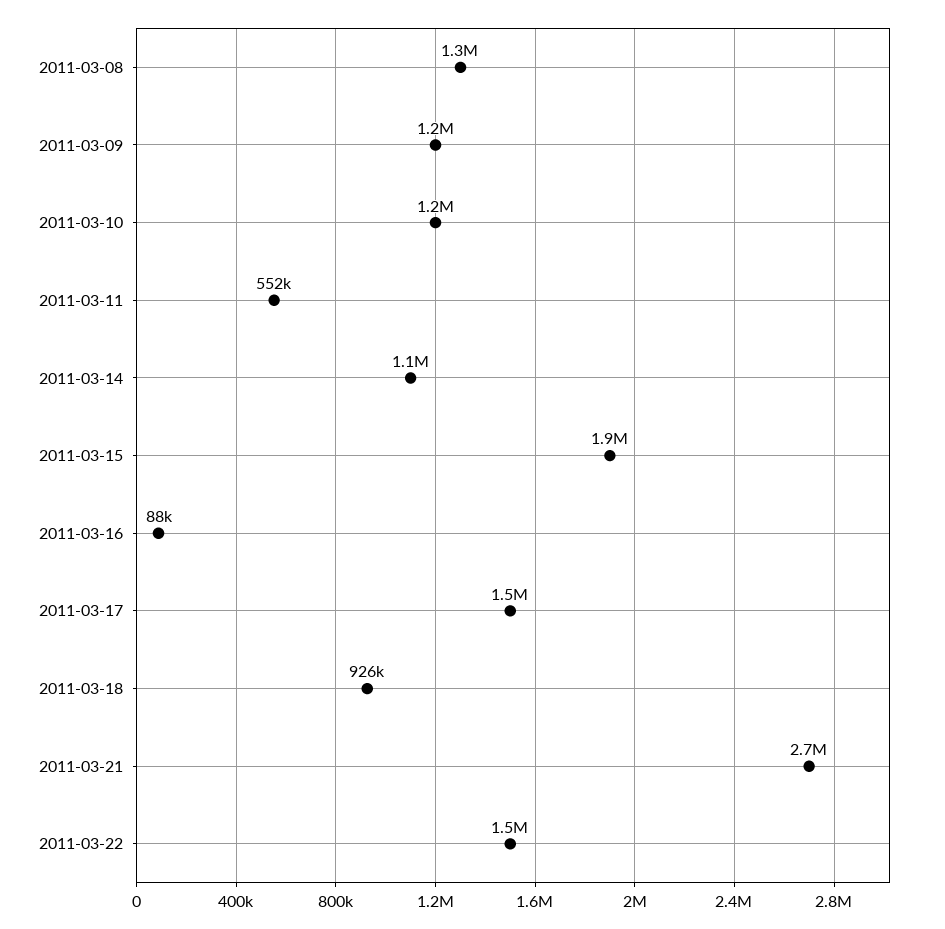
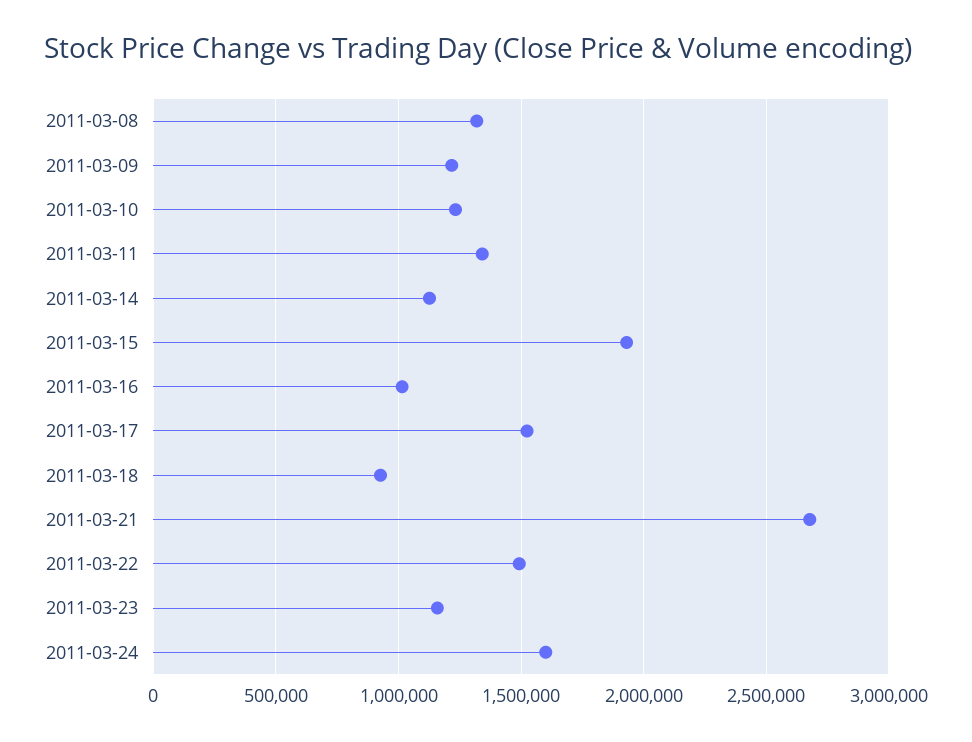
2011-03-11: 552000 -> 1350000
2011-03-16: 88000 -> 1000000
2011-03-23: none -> 1150000
2011-03-24: none -> 1600000

